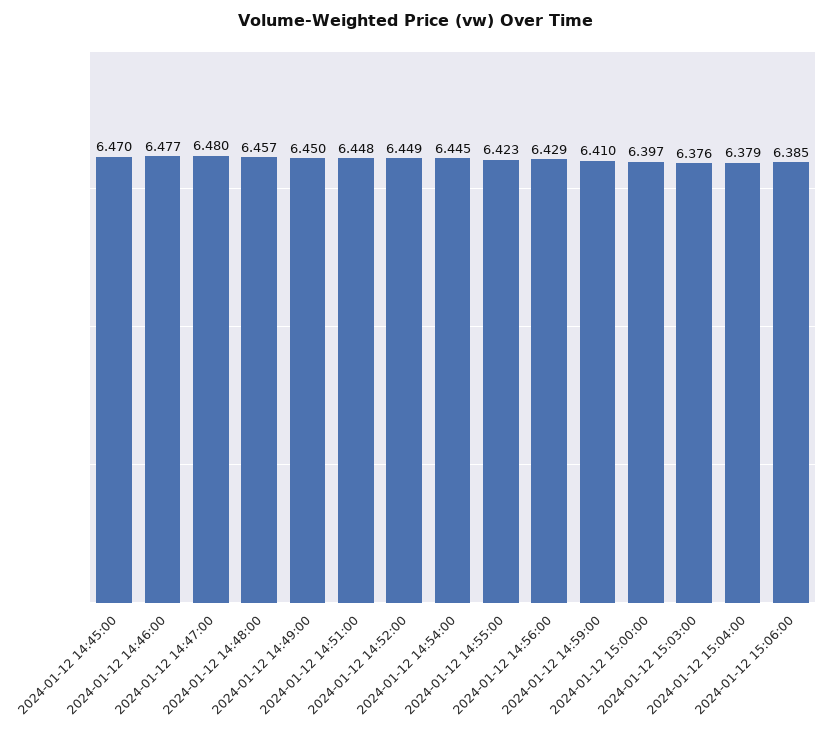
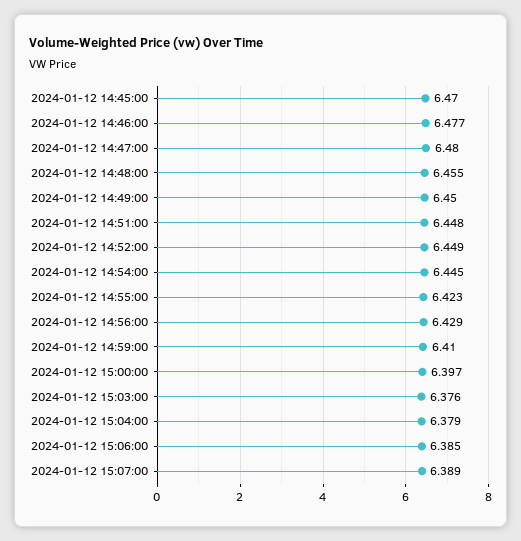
2024-01-12 14:48:00: 6.457 -> 6.455
2024-01-12 15:07:00: none -> 6.389

